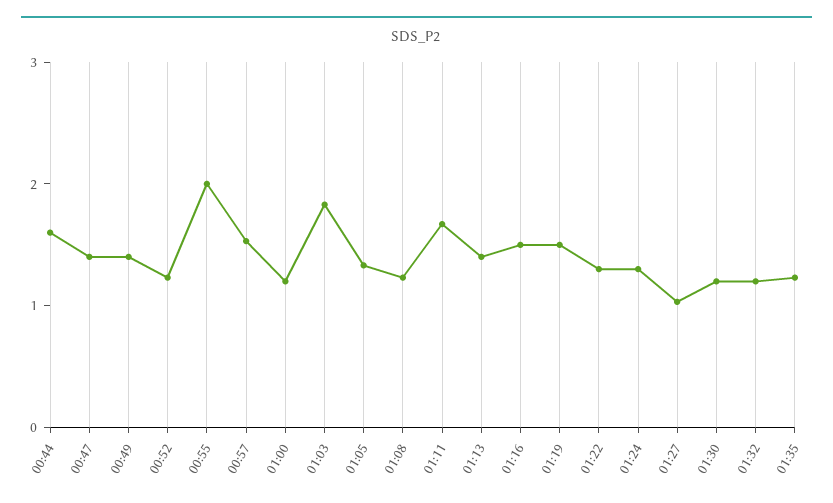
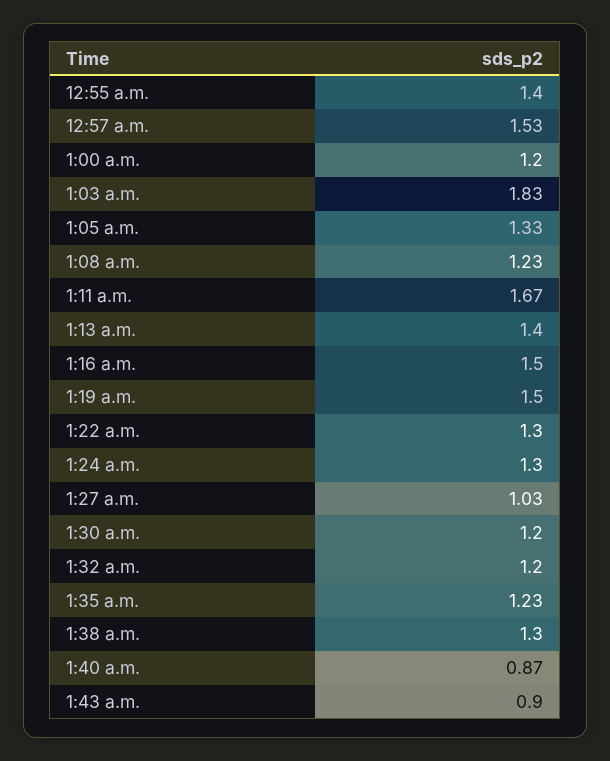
00:44: 1.6 -> none
00:47: 1.4 -> none
00:49: 1.4 -> none
00:52: 1.2 -> none
00:55: 2 -> 1.4
1:38 a.m.: none -> 1.3
1:40 a.m.: none -> 0.87
1:43 a.m.: none -> 0.9

